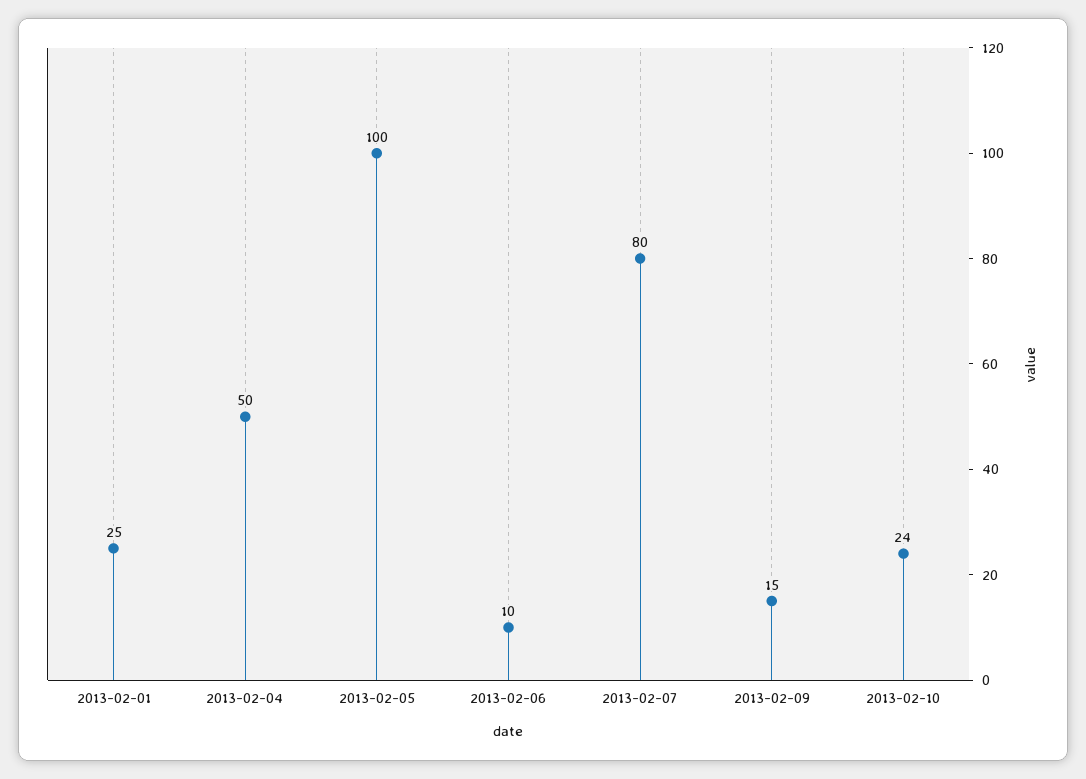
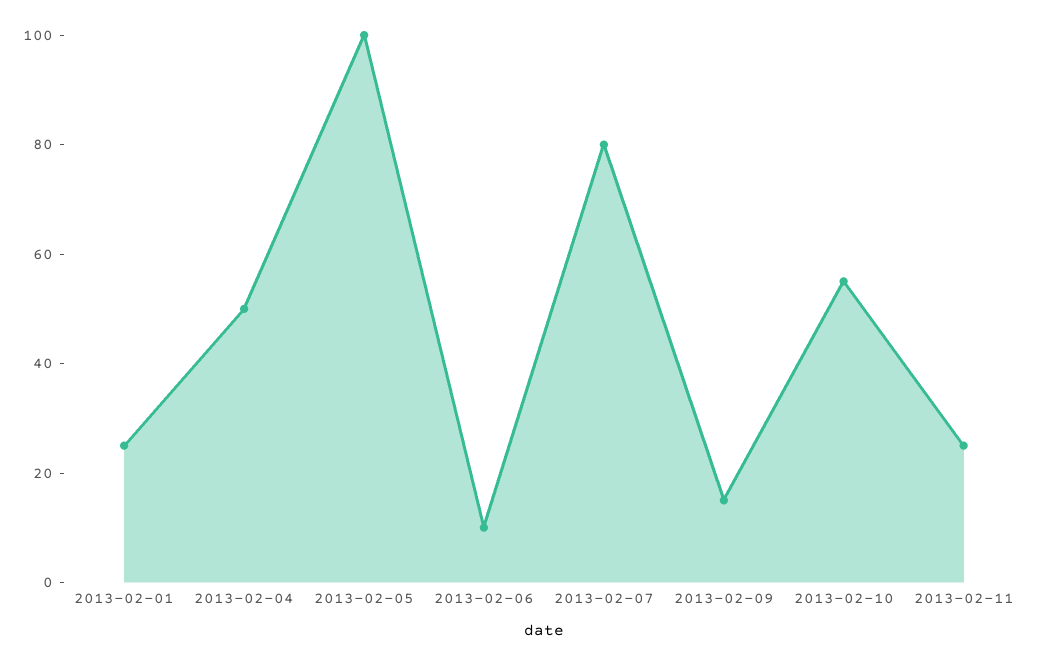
2013-02-10: 24 -> 55
2013-02-11: none -> 25

